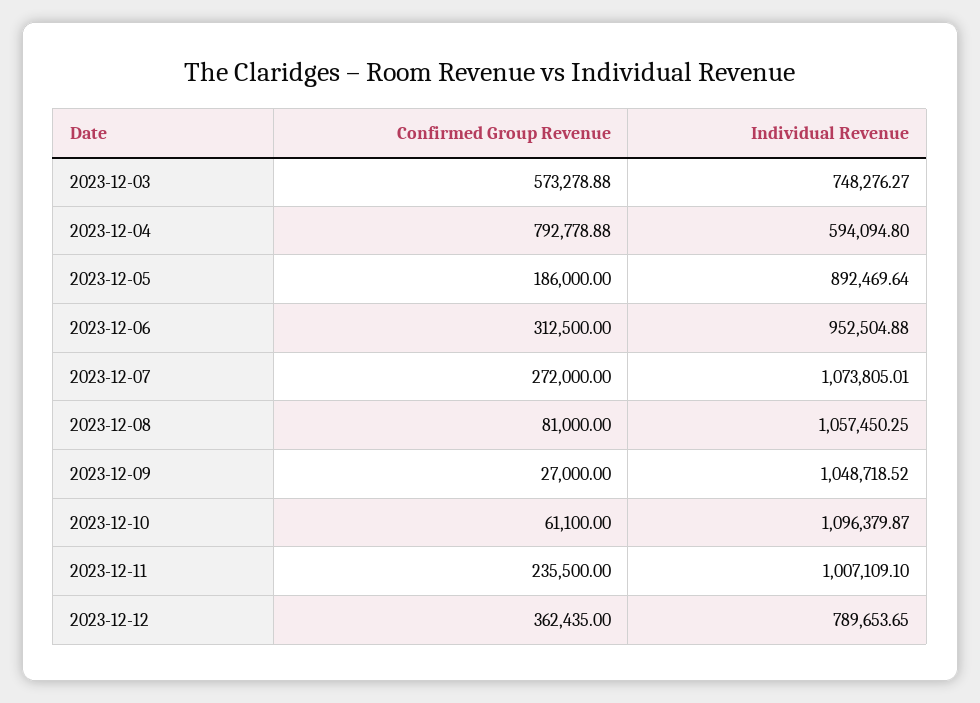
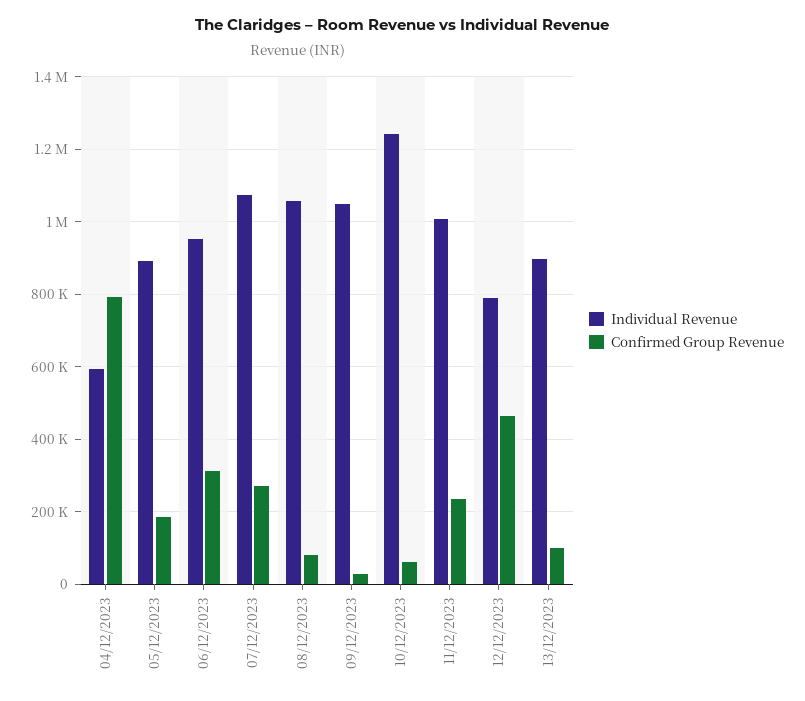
Confirmed Group Revenue, 2023-12-03: 573278.88 -> none
Individual Revenue, 2023-12-03: 748276.27 -> none
Individual Revenue, 2023-12-10: 1096379.87 -> 1240000
Confirmed Group Revenue, 2023-12-12: 362435 -> 460000
Individual Revenue, 13/12/2023: none -> 900000
Confirmed Group Revenue, 13/12/2023: none -> 100000

